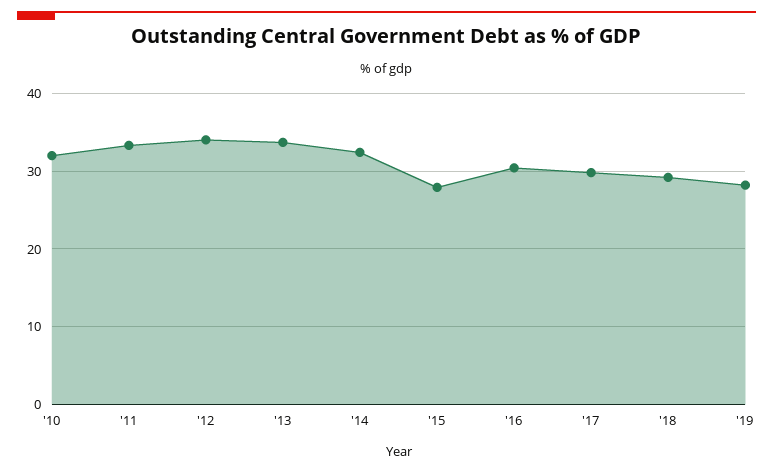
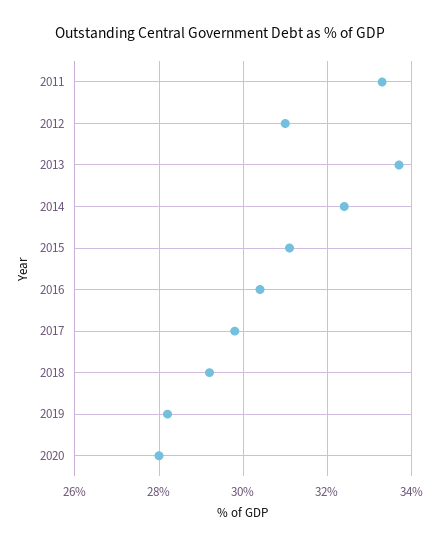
'10: 32 -> none
'12: 34 -> 31
'15: 28 -> 31
2020: none -> 28

